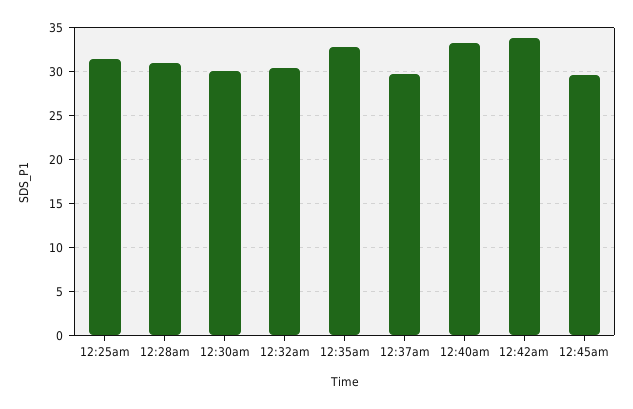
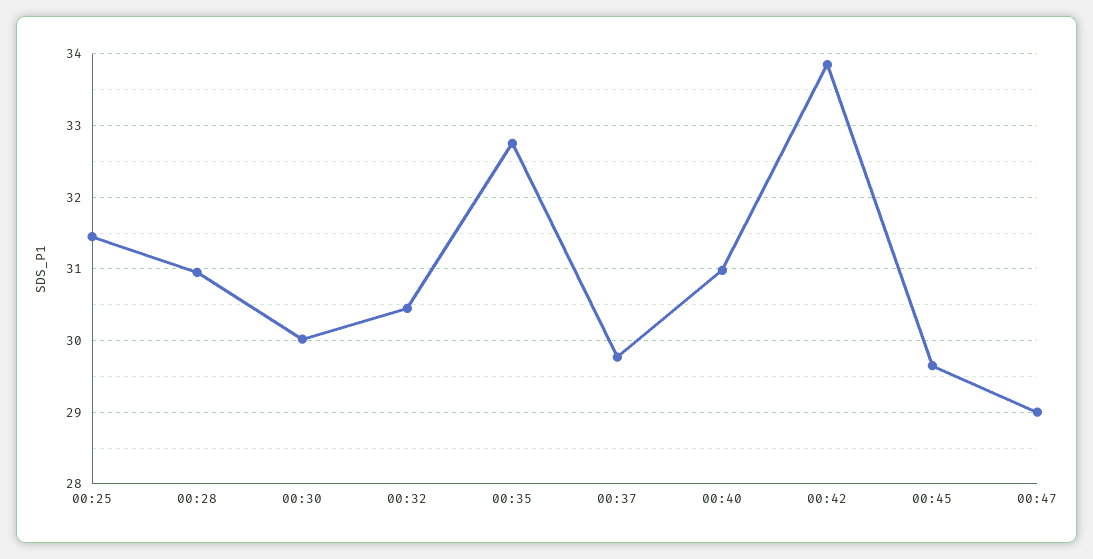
12:40am: 33 -> 31
00:47: none -> 29

